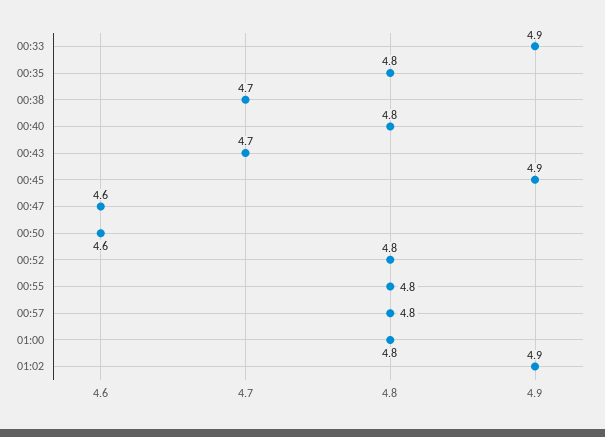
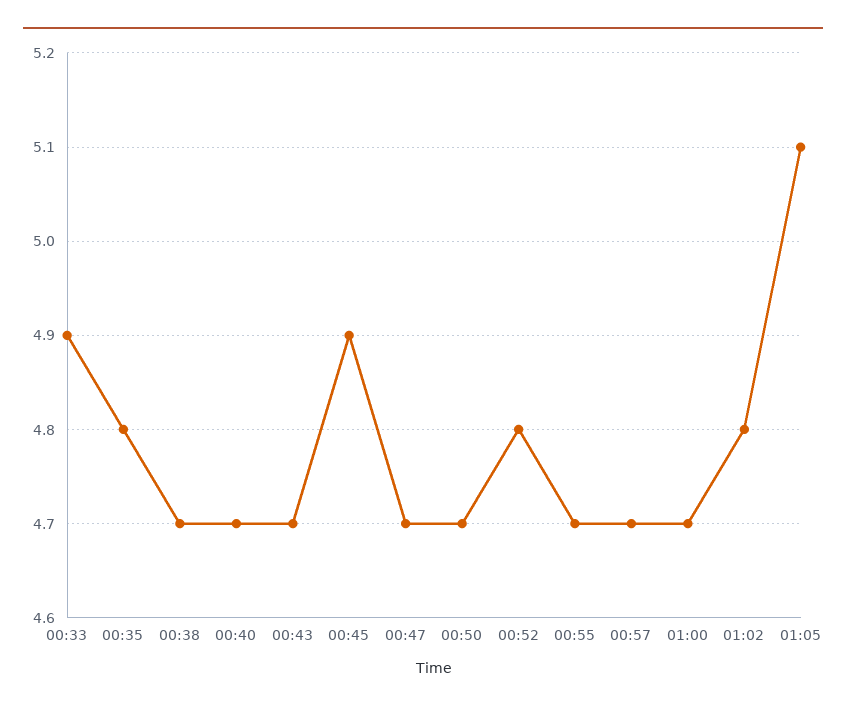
00:40: 4.8 -> 4.7
00:47: 4.6 -> 4.7
00:50: 4.6 -> 4.7
00:55: 4.8 -> 4.7
00:57: 4.8 -> 4.7
01:00: 4.8 -> 4.7
01:02: 4.9 -> 4.8
01:05: none -> 5.1

